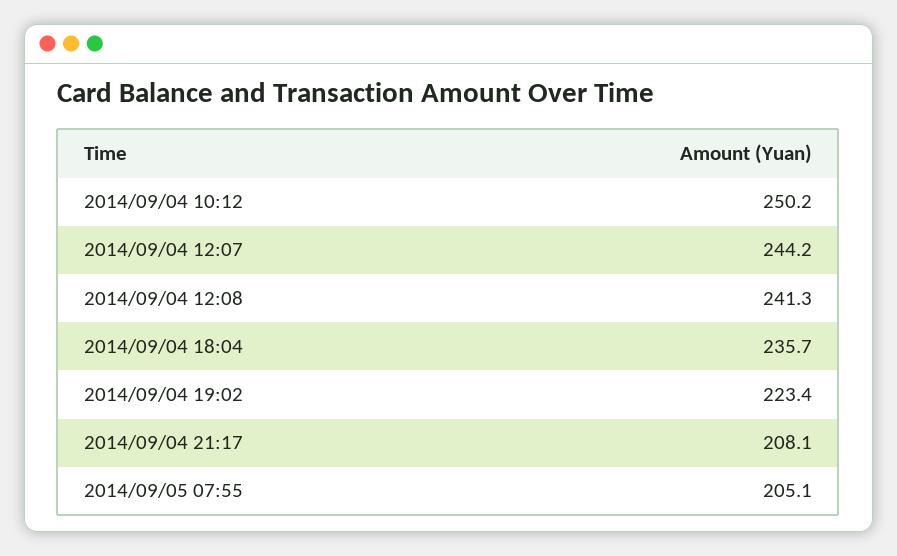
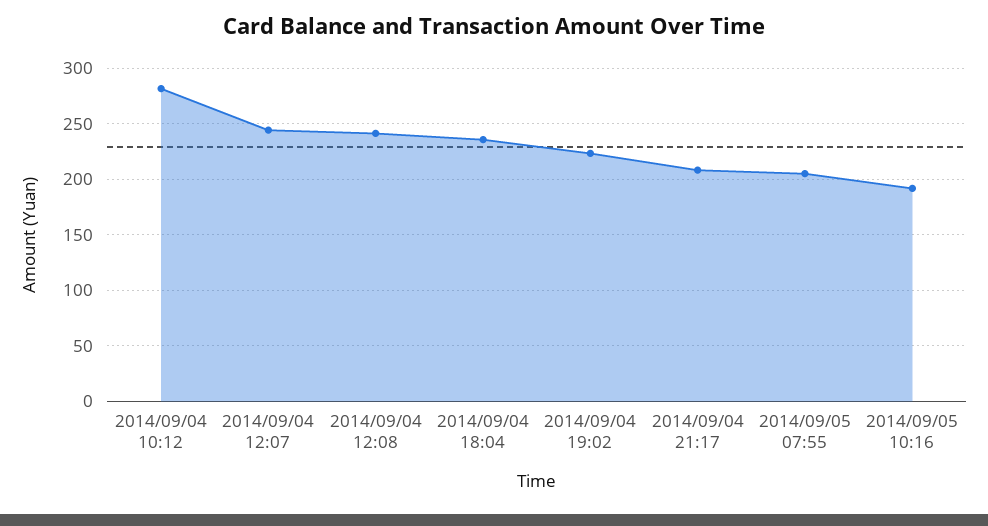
2014/09/04 10:12: 250.2 -> 280
2014/09/05 10:16: none -> 190

